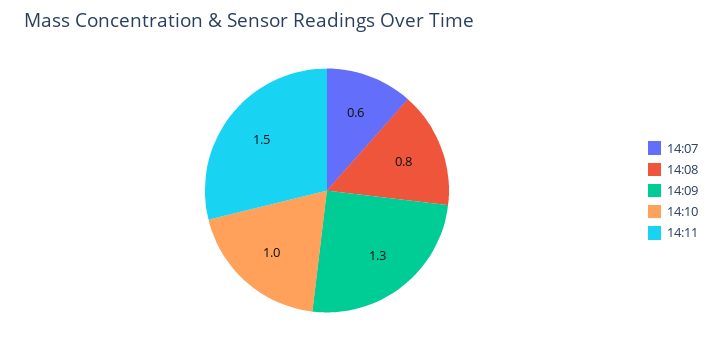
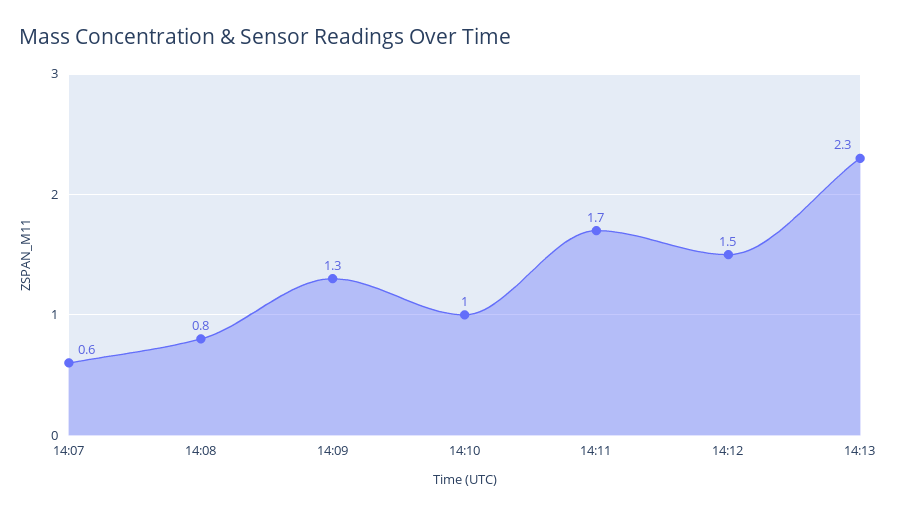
14:11: 1.5 -> 1.7
14:12: none -> 1.5
14:13: none -> 2.3

